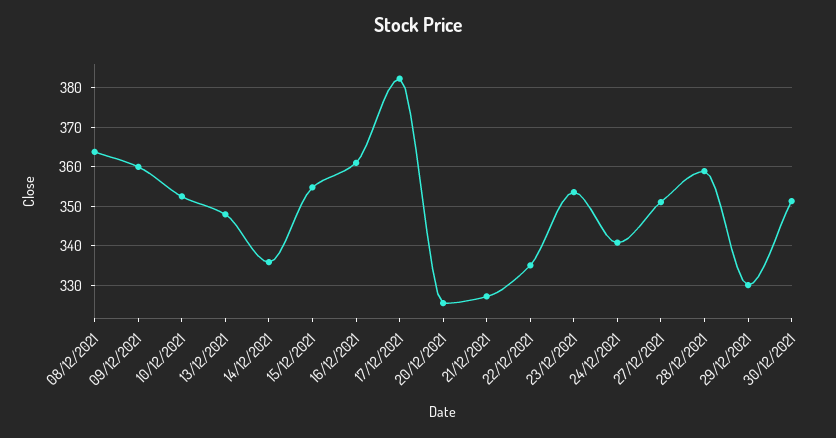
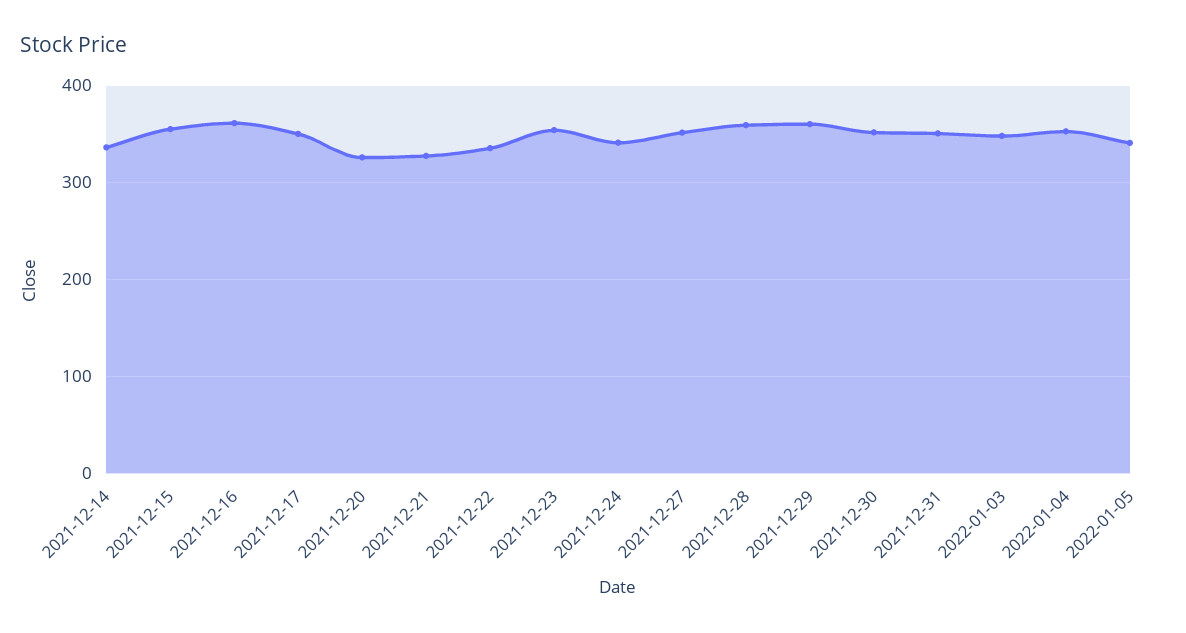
08/12/2021: 364 -> none
09/12/2021: 360 -> none
10/12/2021: 352 -> none
13/12/2021: 348 -> none
17/12/2021: 382 -> 350
29/12/2021: 330 -> 360
2021-12-31: none -> 350
2022-01-03: none -> 350
2022-01-04: none -> 350
2022-01-05: none -> 340

